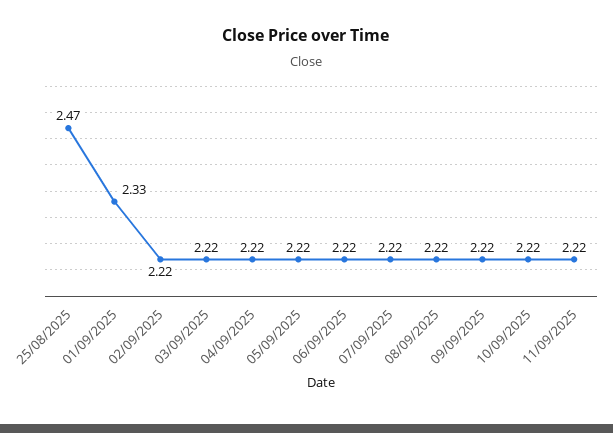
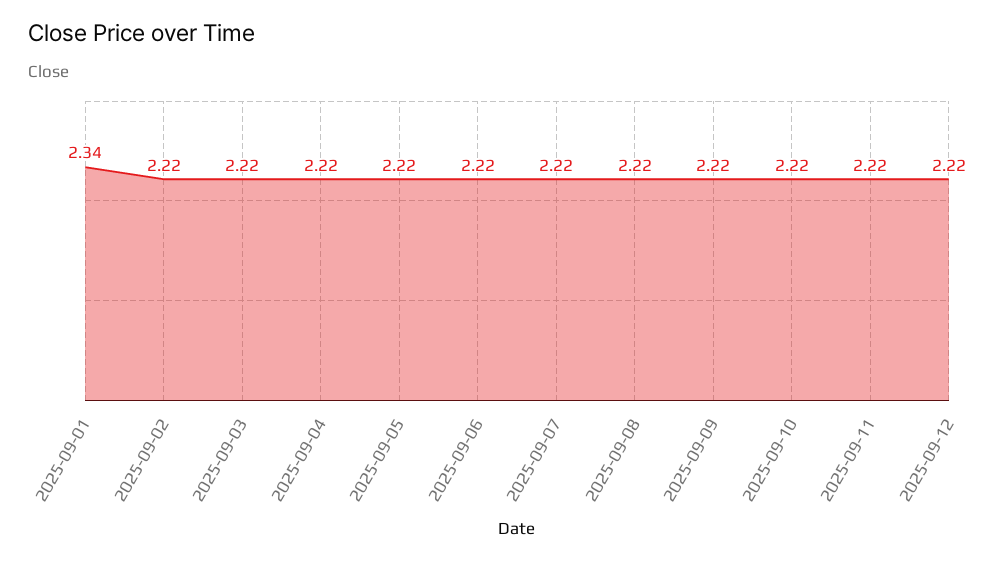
25/08/2025: 2.47 -> none
01/09/2025: 2.33 -> 2.34
2025-09-12: none -> 2.22

